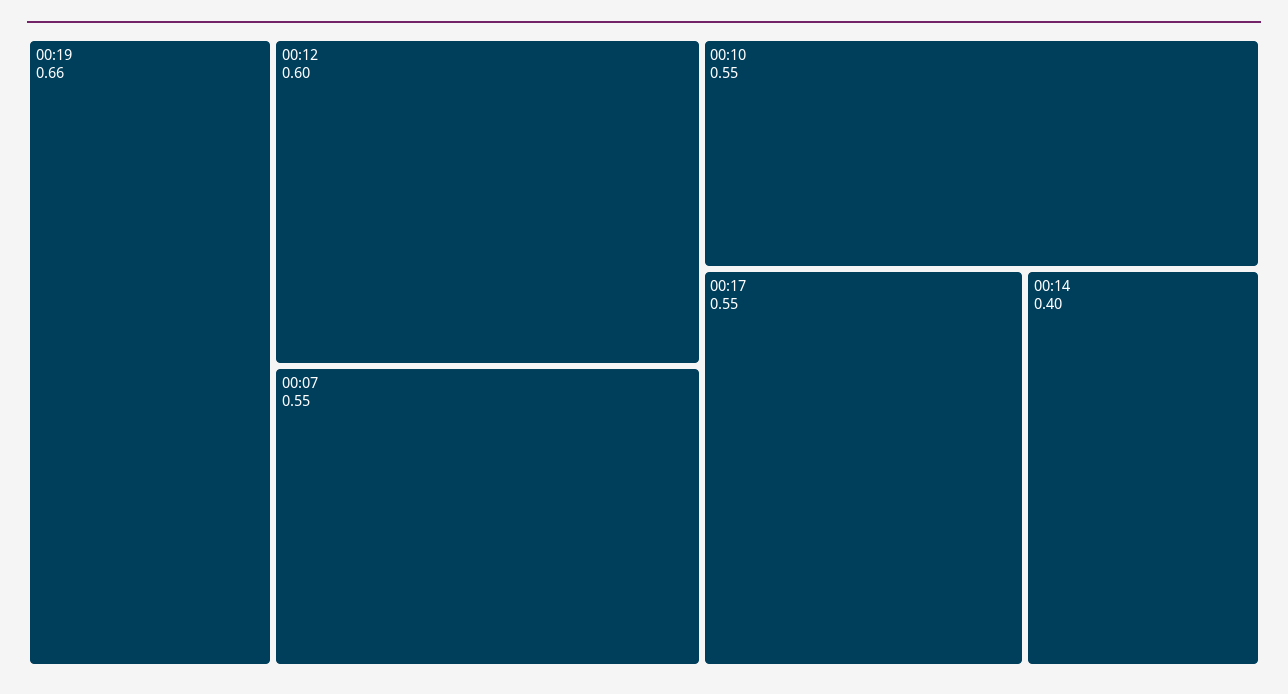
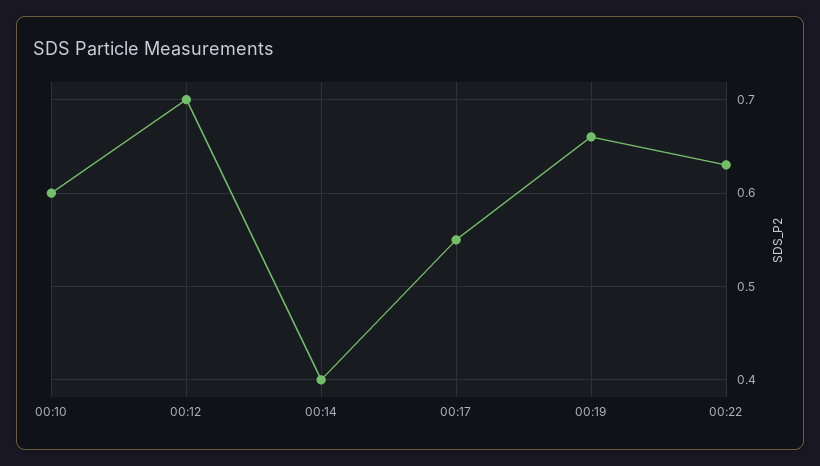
00:12: 0.6 -> 0.7
00:07: 0.55 -> none
00:10: 0.55 -> 0.6
00:22: none -> 0.63

